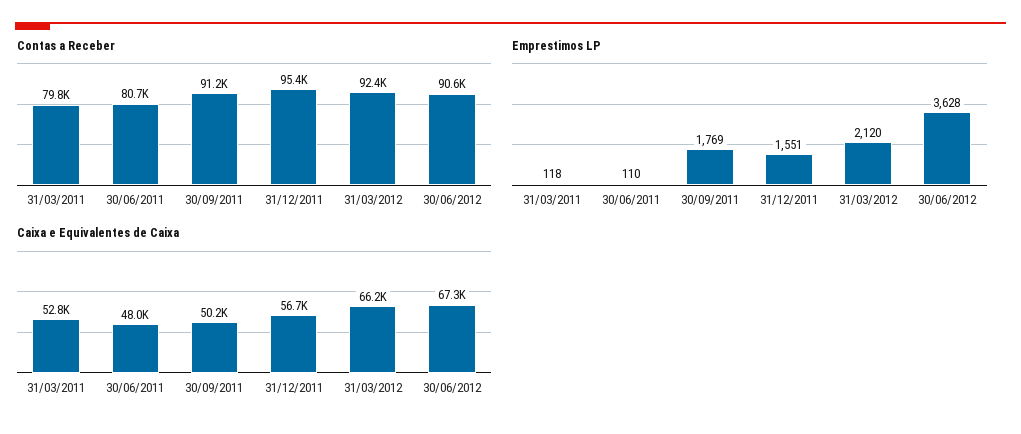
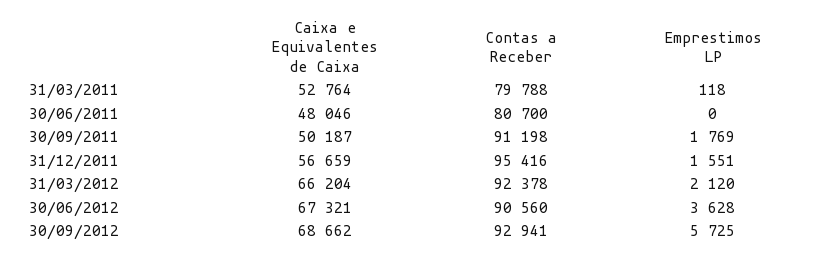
Emprestimos LP, 30/06/2011: 110 -> 0
Caixa e Equivalentes de Caixa, 30/09/2012: none -> 68662
Contas a Receber, 30/09/2012: none -> 92941
Emprestimos LP, 30/09/2012: none -> 5725

